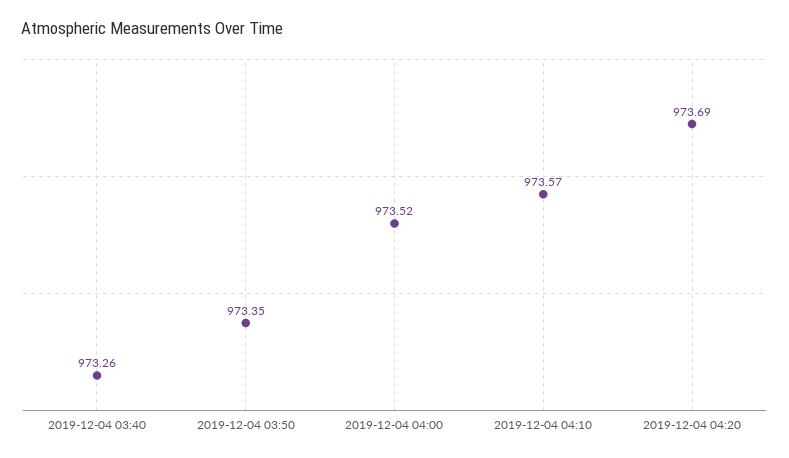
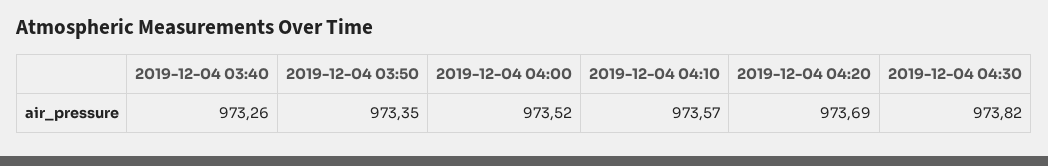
2019-12-04 04:30: none -> 973.82

